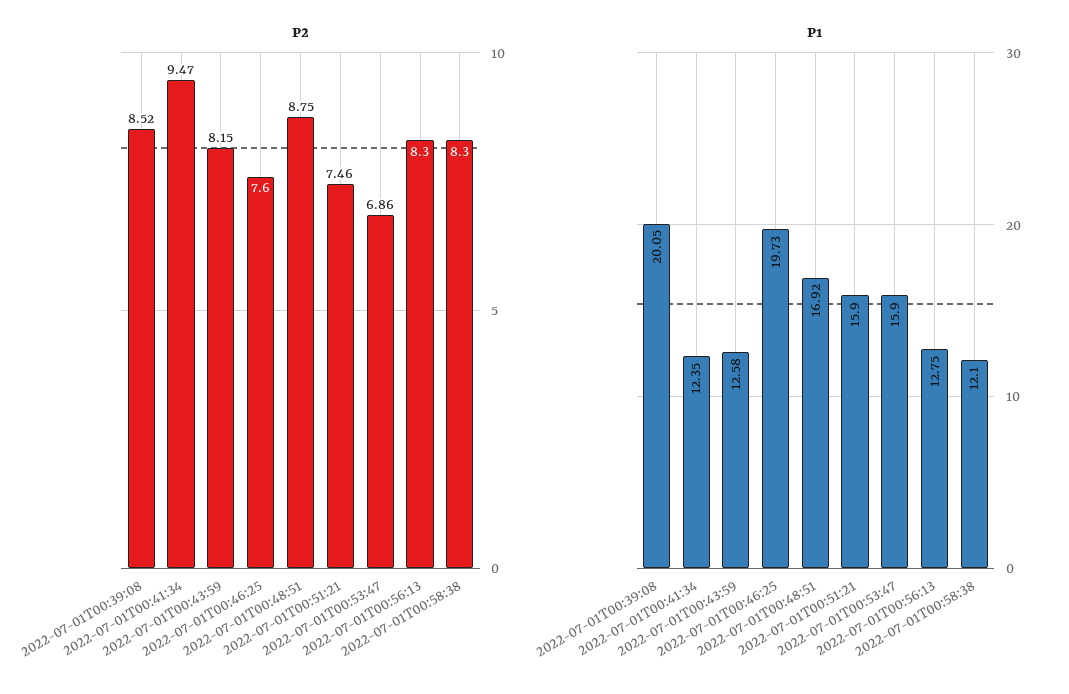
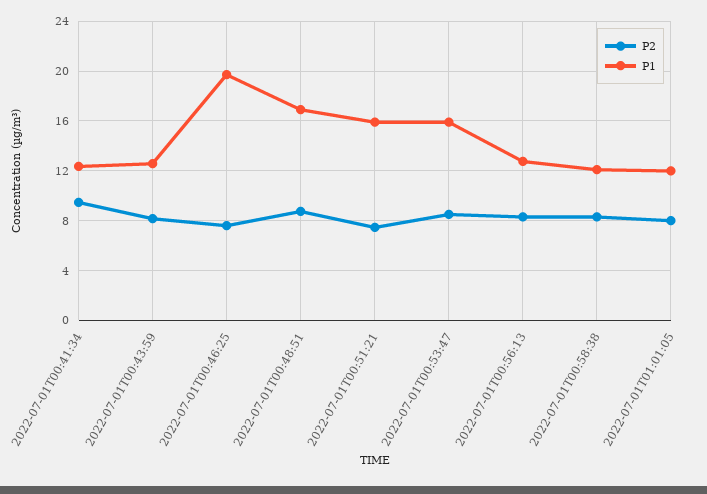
P2, 2022-07-01T00:39:08: 8.52 -> none
P2, 2022-07-01T00:53:47: 6.86 -> 8.5
P1, 2022-07-01T00:39:08: 20.05 -> none
P2, 2022-07-01T01:01:05: none -> 8
P1, 2022-07-01T01:01:05: none -> 12

